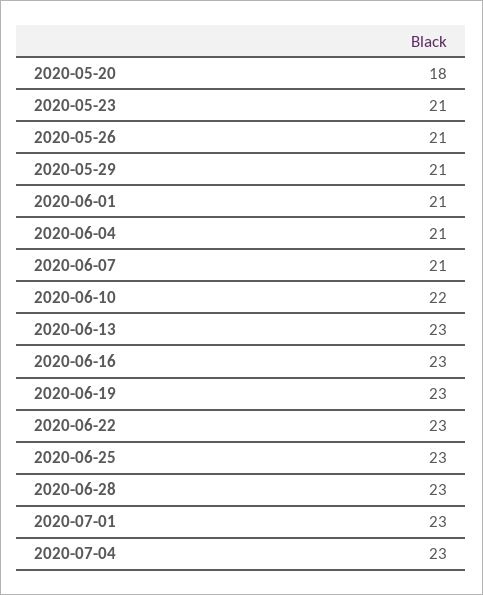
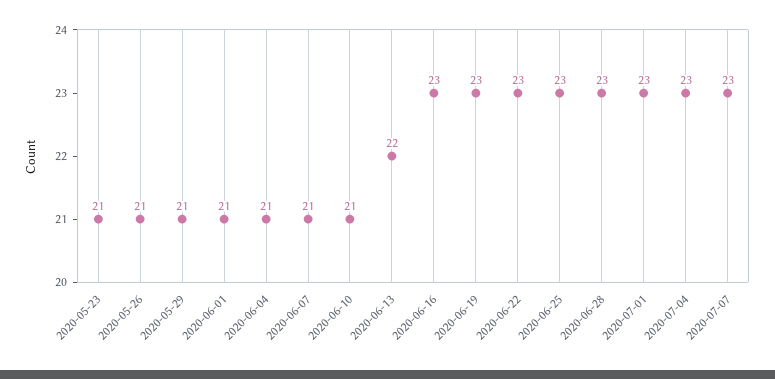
2020-05-20: 18 -> none
2020-06-10: 22 -> 21
2020-06-13: 23 -> 22
2020-07-07: none -> 23

